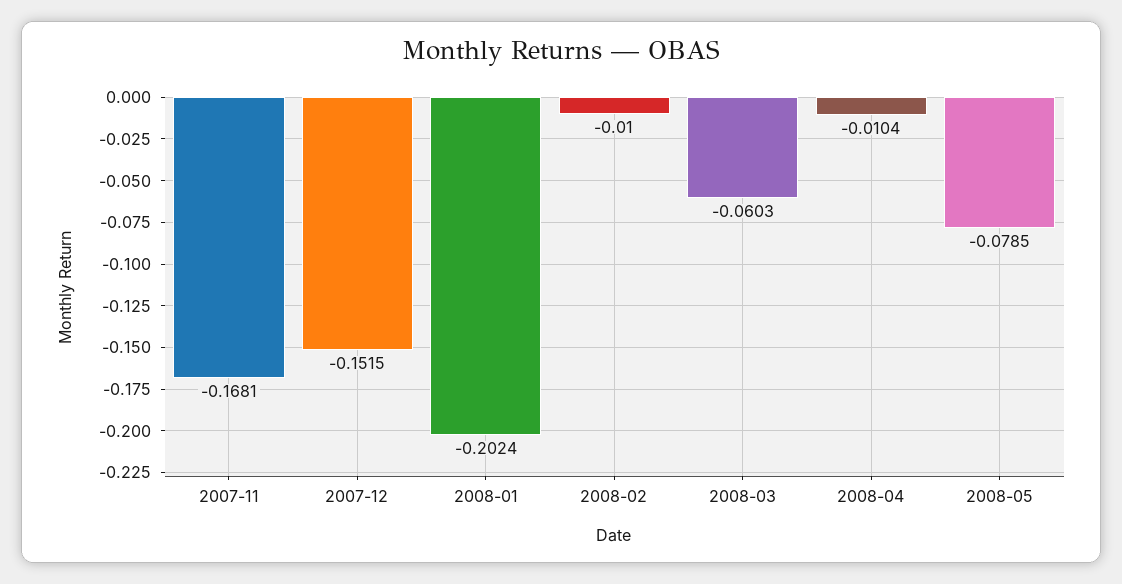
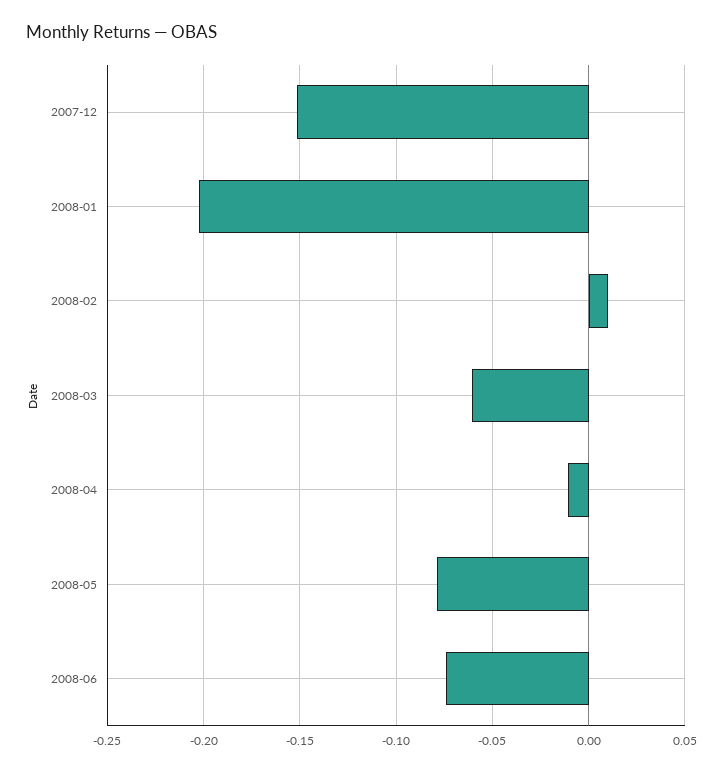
2007-11: -0.1681 -> none
2008-02: -0.01 -> 0.01
2008-06: none -> -0.075

